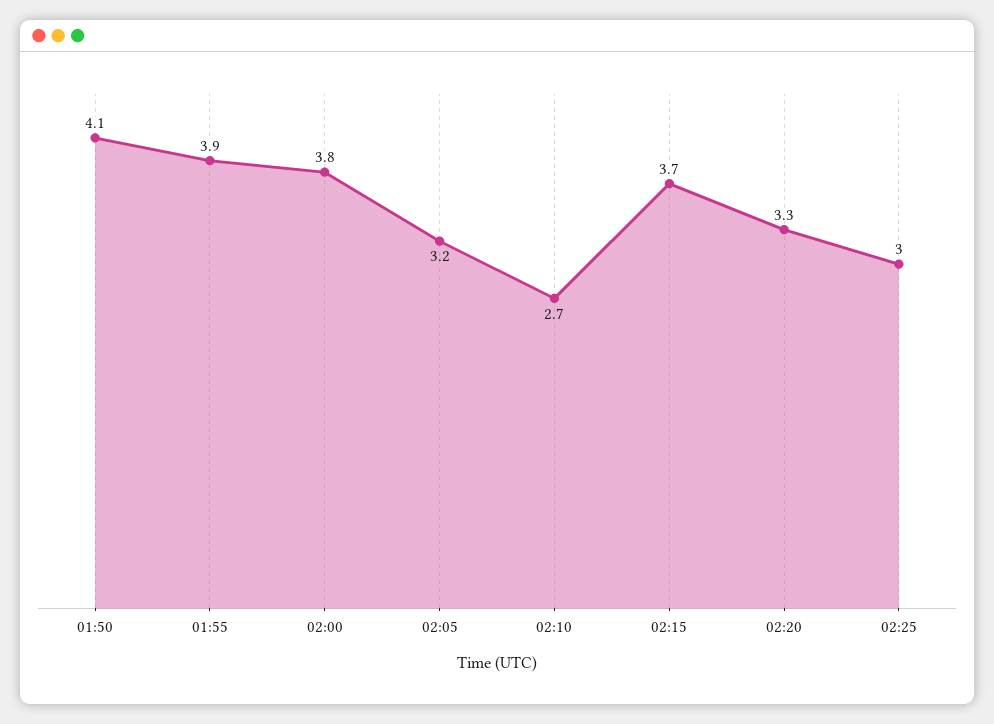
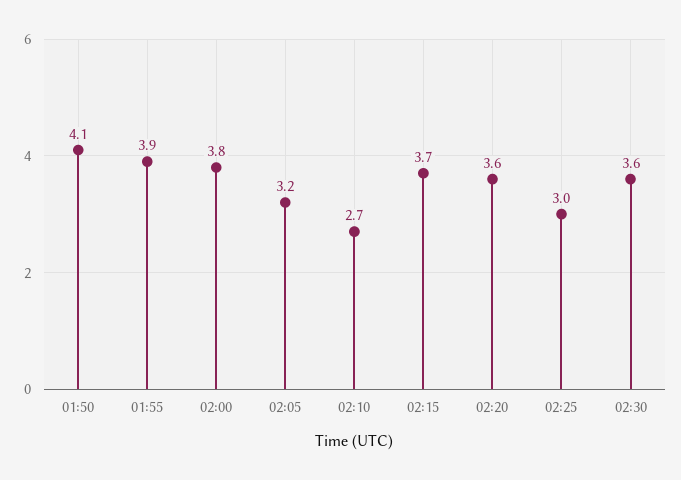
02:20: 3.3 -> 3.6
02:30: none -> 3.6

